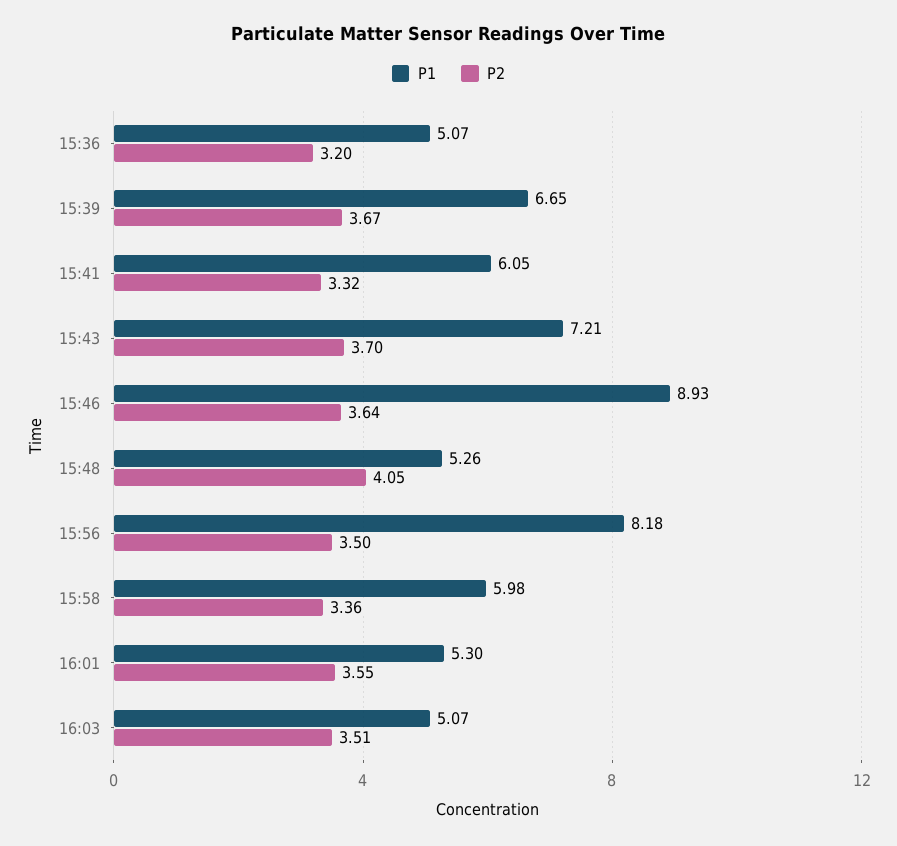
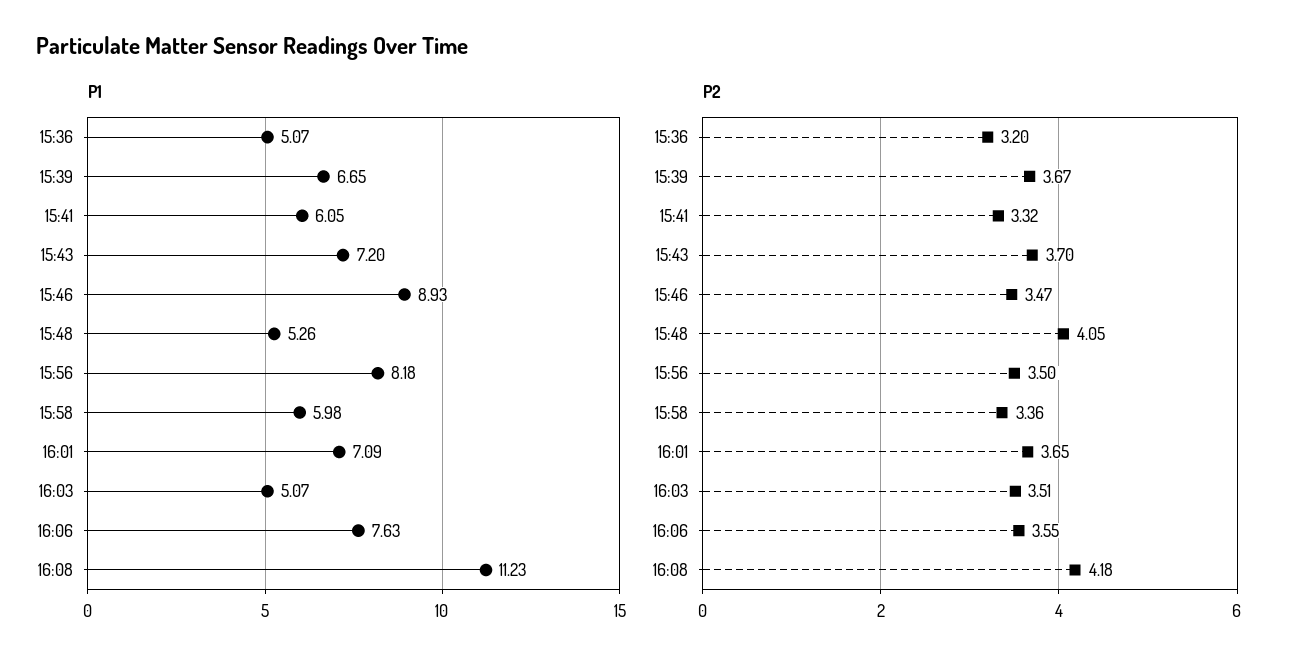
P1, 15:43: 7.21 -> 7.2
P2, 15:46: 3.64 -> 3.47
P1, 16:01: 5.3 -> 7.09
P2, 16:01: 3.55 -> 3.65
P1, 16:06: none -> 7.63
P1, 16:08: none -> 11.23
P2, 16:06: none -> 3.55
P2, 16:08: none -> 4.18

